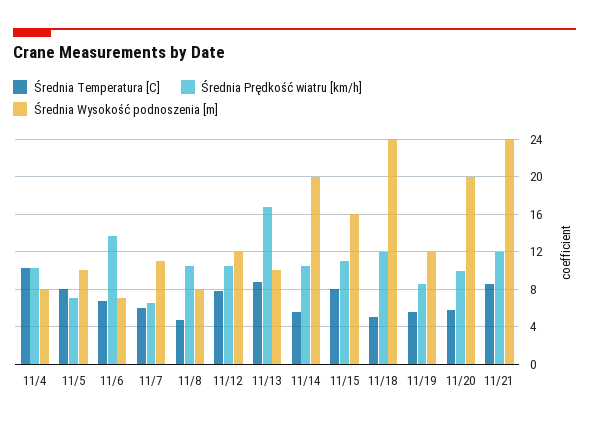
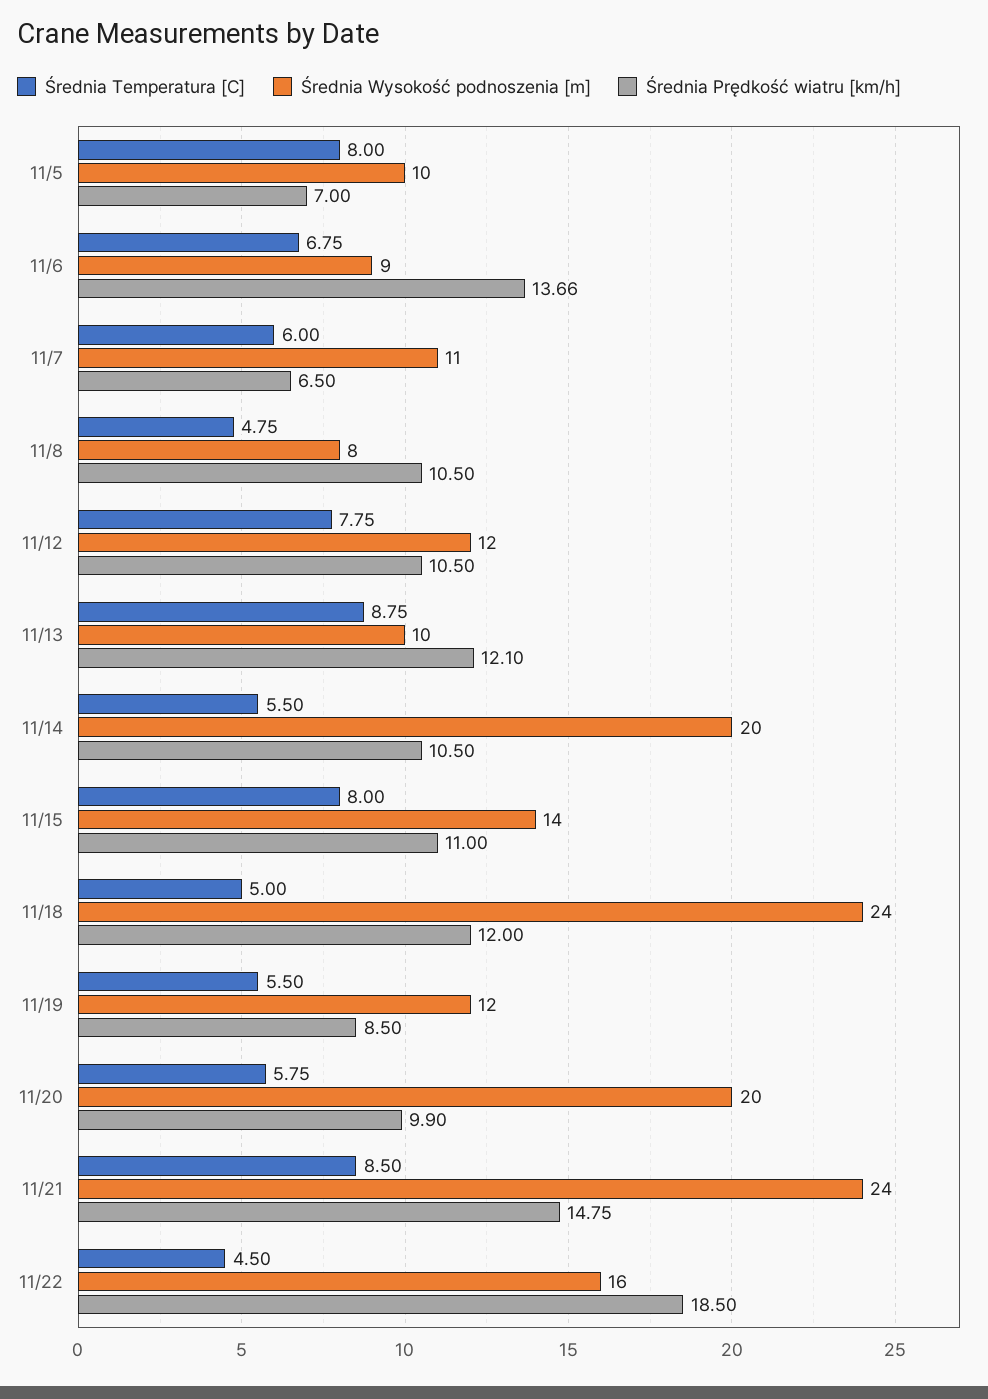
Średnia Temperatura [C], 11/4: 10 -> none
Średnia Prędkość wiatru [km/h], 11/4: 10 -> none
Średnia Wysokość podnoszenia [m], 11/4: 8 -> none
Średnia Wysokość podnoszenia [m], 11/6: 7 -> 9
Średnia Prędkość wiatru [km/h], 11/13: 17 -> 12.1
Średnia Wysokość podnoszenia [m], 11/15: 16 -> 14
Średnia Prędkość wiatru [km/h], 11/21: 12 -> 14.75
Średnia Temperatura [C], 11/22: none -> 4.5
Średnia Wysokość podnoszenia [m], 11/22: none -> 16
Średnia Prędkość wiatru [km/h], 11/22: none -> 18.5

